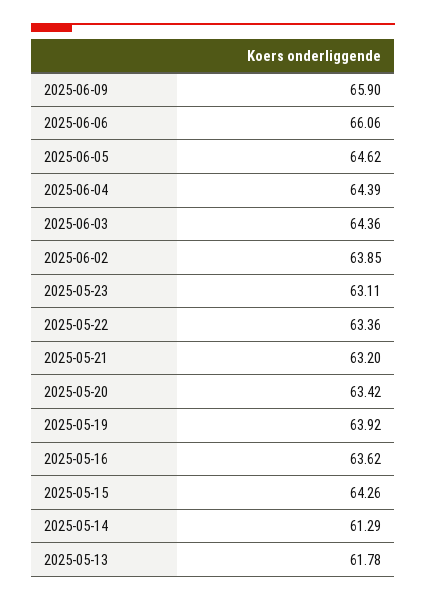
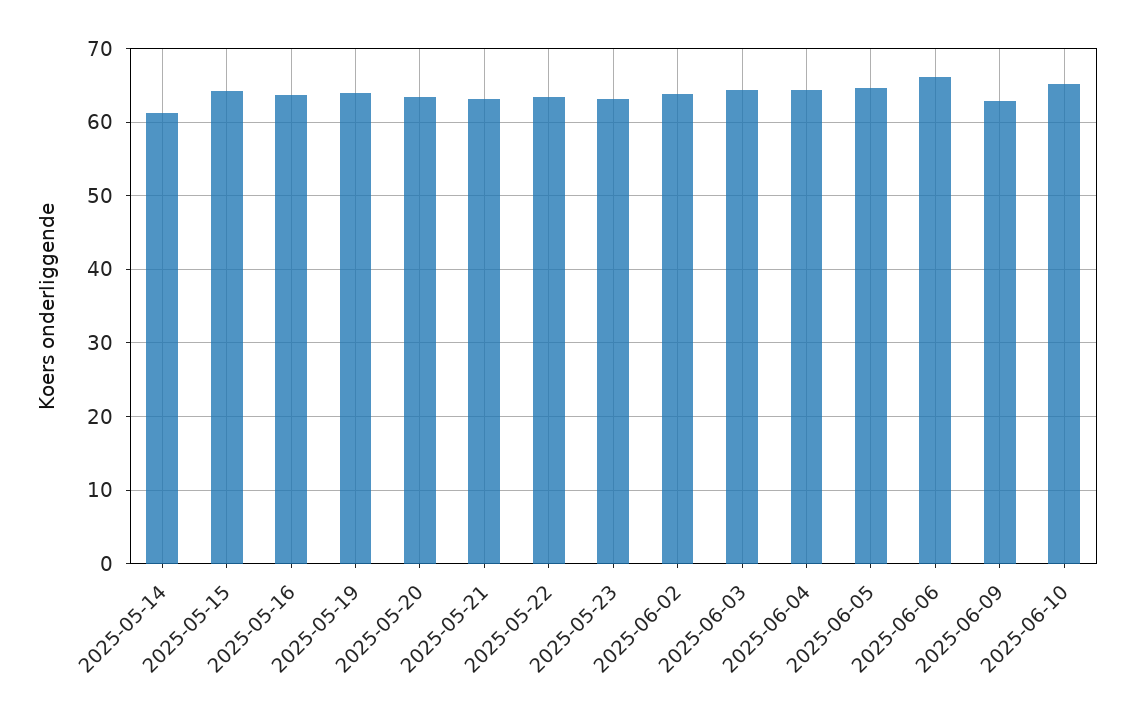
2025-06-09: 65.9 -> 63
2025-05-13: 61.78 -> none
2025-06-10: none -> 65

